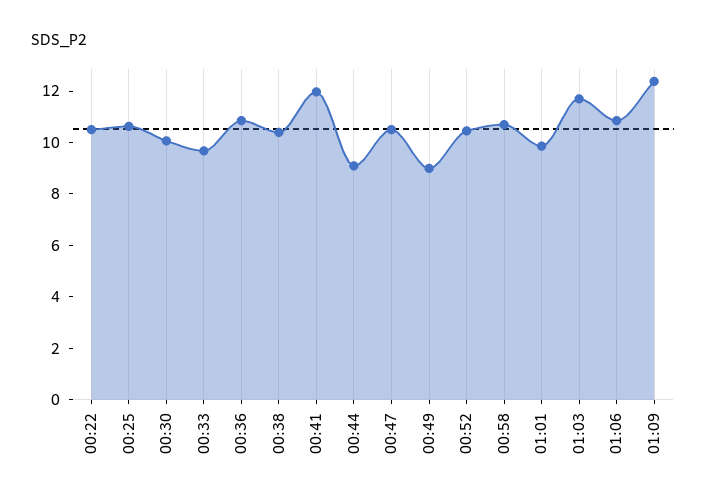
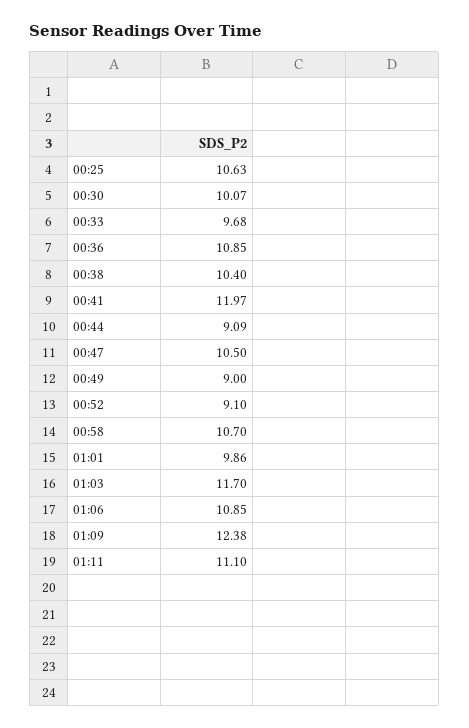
00:22: 10.5 -> none
00:52: 10.5 -> 9.1
01:11: none -> 11.1

